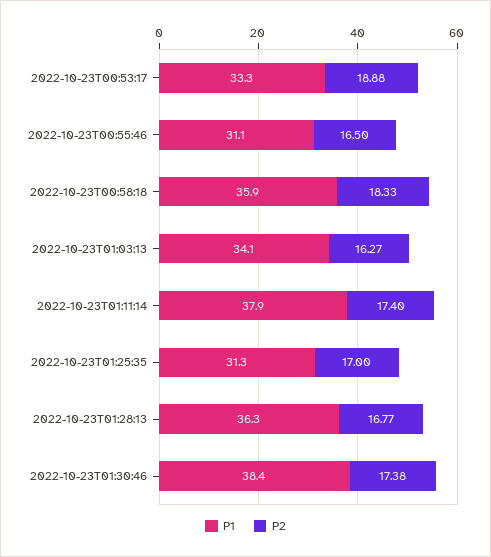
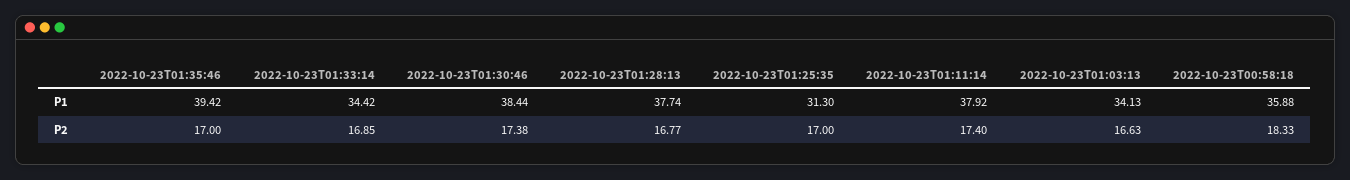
P1, 2022-10-23T00:53:17: 33.3 -> none
P2, 2022-10-23T00:53:17: 18.88 -> none
P1, 2022-10-23T00:55:46: 31.1 -> none
P2, 2022-10-23T00:55:46: 16.5 -> none
P2, 2022-10-23T01:03:13: 16.27 -> 16.63
P1, 2022-10-23T01:28:13: 36.3 -> 37.74
P1, 2022-10-23T01:35:46: none -> 39.42
P1, 2022-10-23T01:33:14: none -> 34.42
P2, 2022-10-23T01:35:46: none -> 17
P2, 2022-10-23T01:33:14: none -> 16.85

